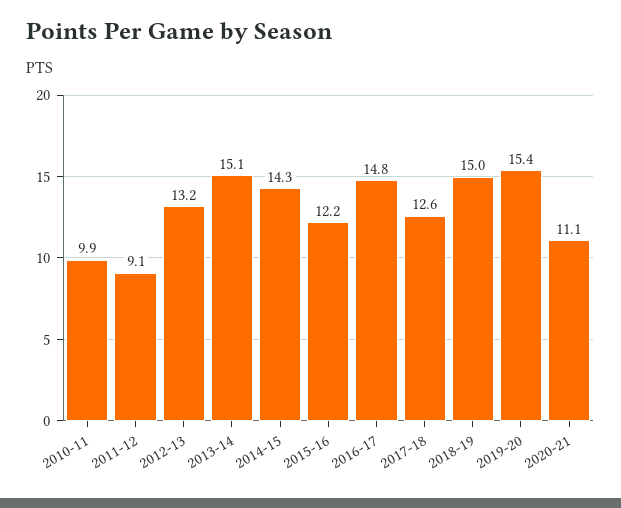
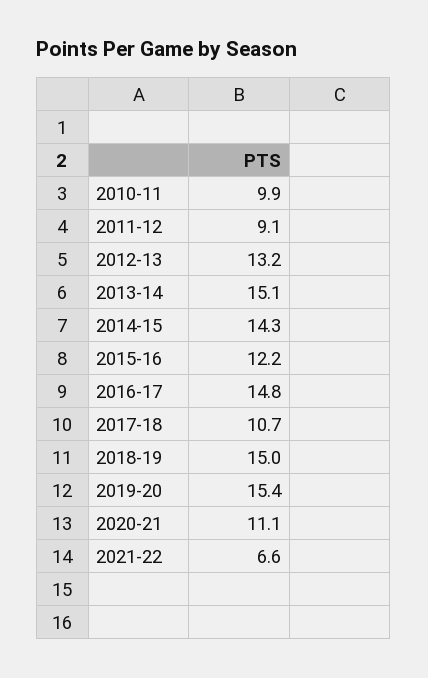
2017-18: 12.6 -> 10.7
2021-22: none -> 6.6

